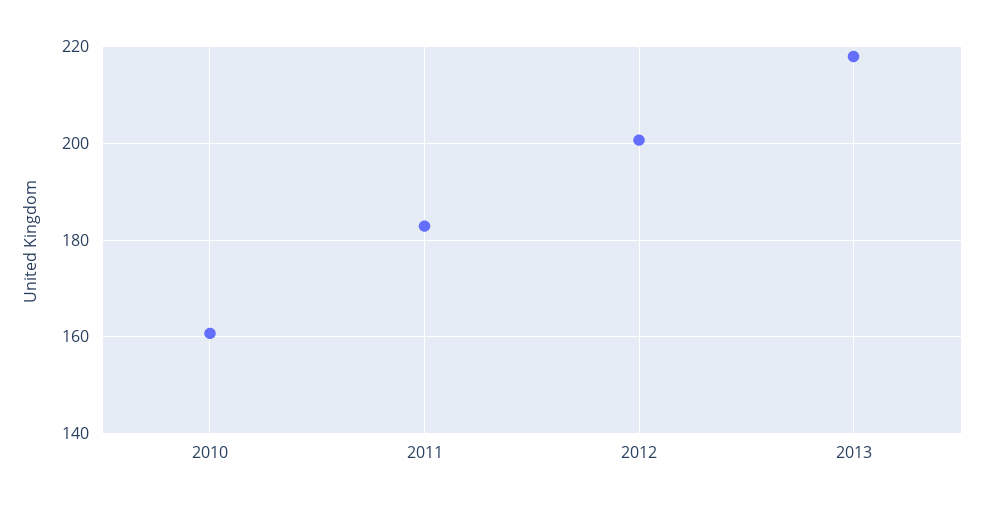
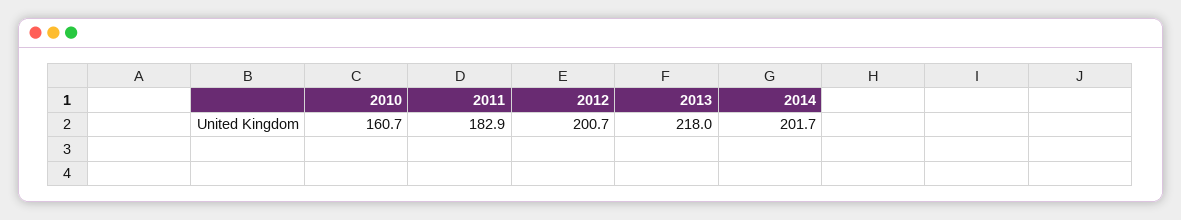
2014: none -> 201.7

